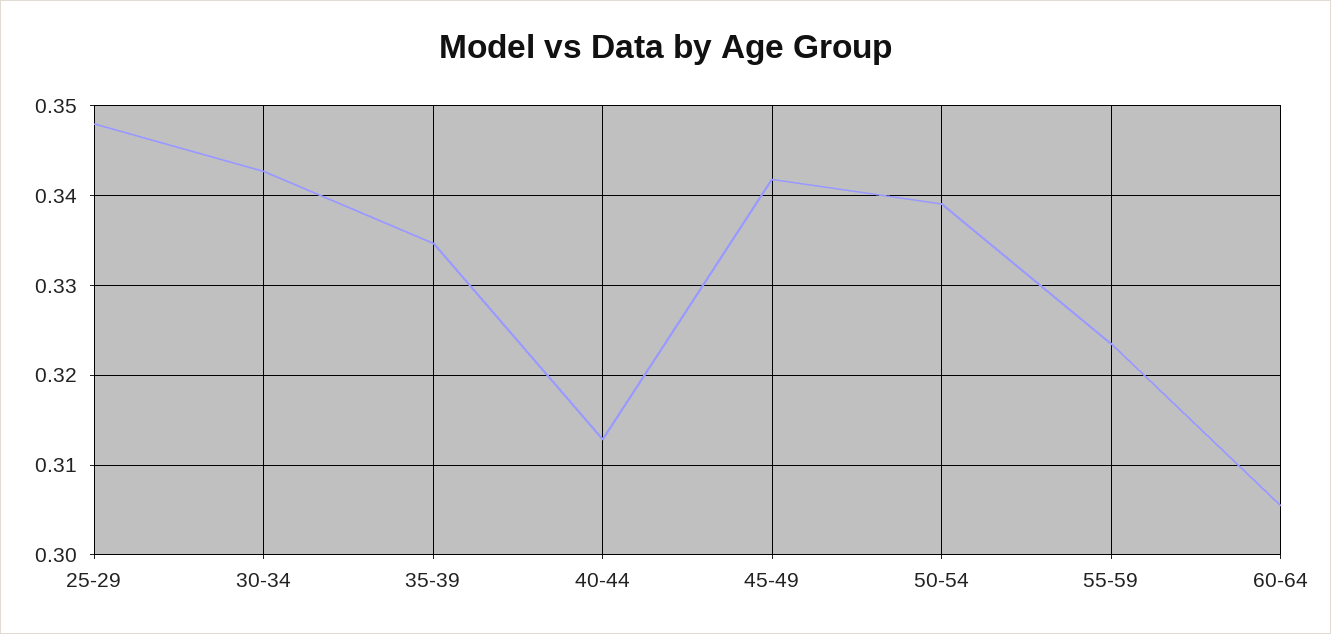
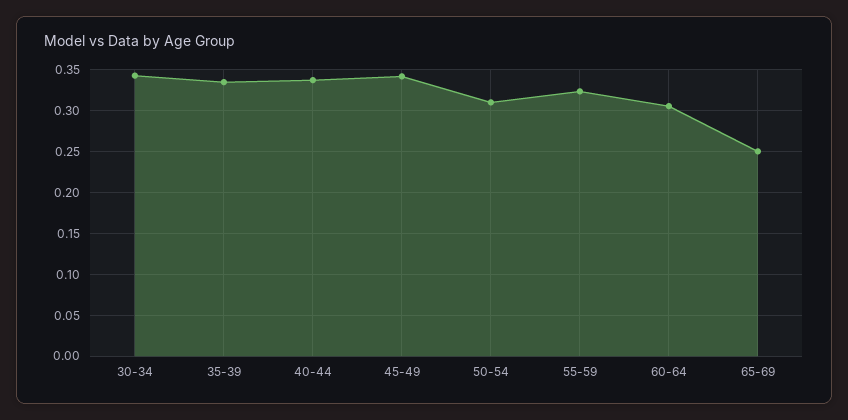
25-29: 0.348 -> none
40-44: 0.313 -> 0.34
50-54: 0.339 -> 0.31
65-69: none -> 0.25

